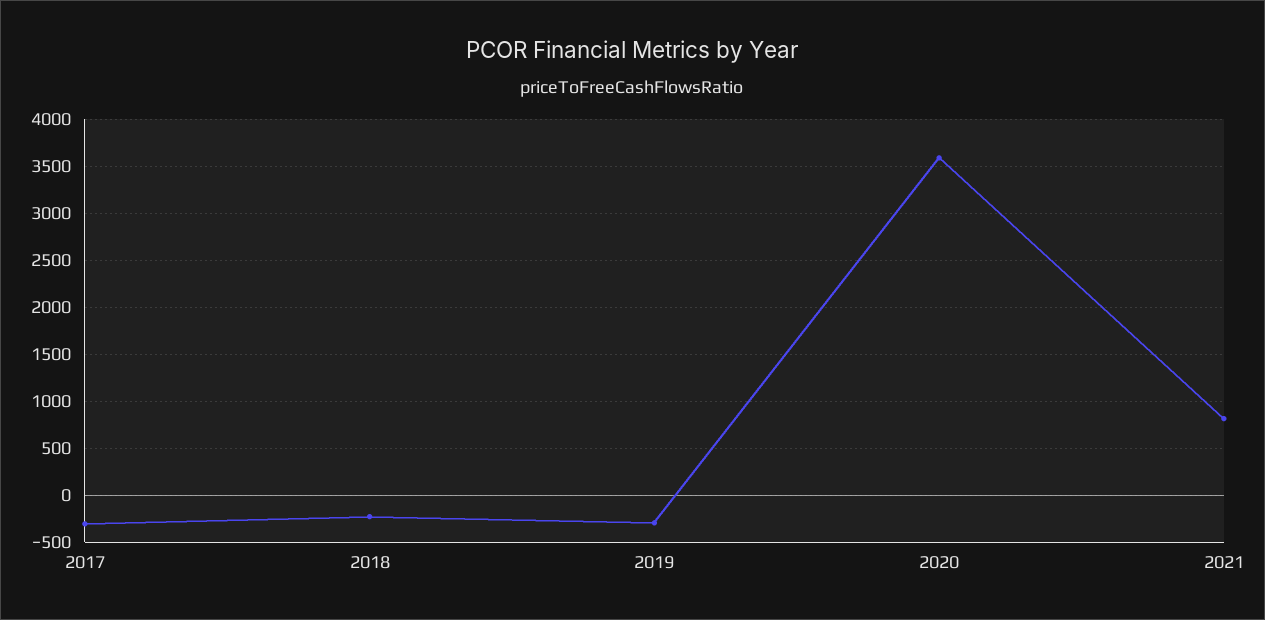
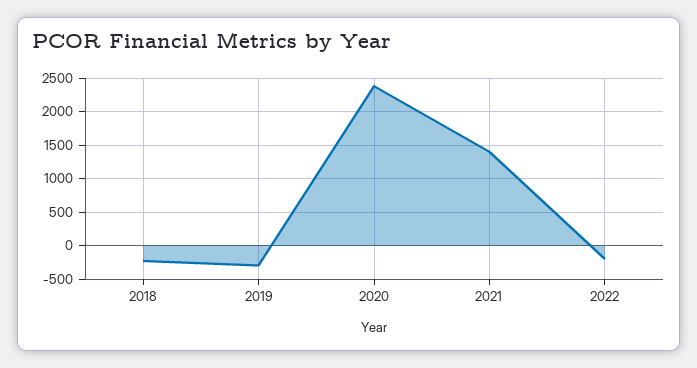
2017: -300 -> none
2020: 3600 -> 2400
2021: 800 -> 1400
2022: none -> -200

